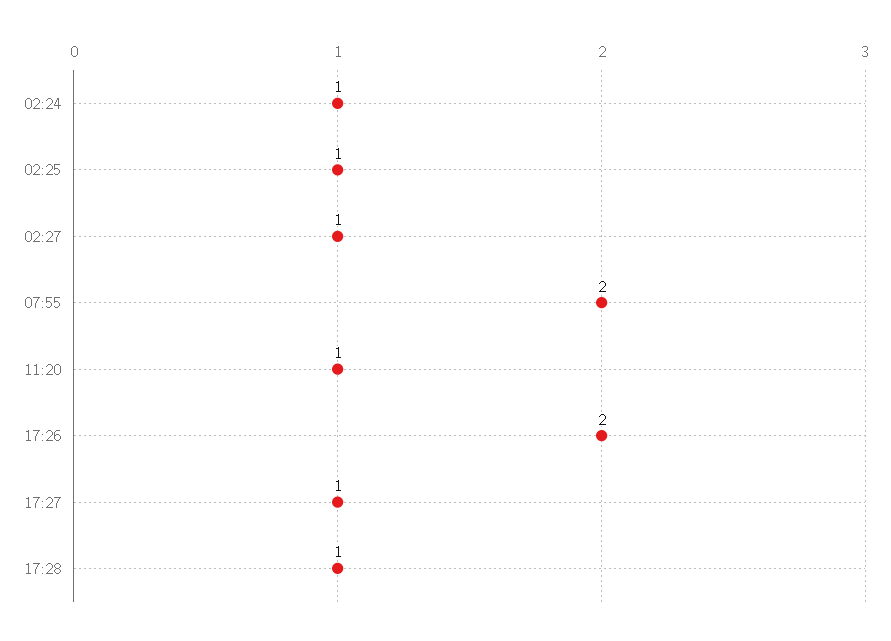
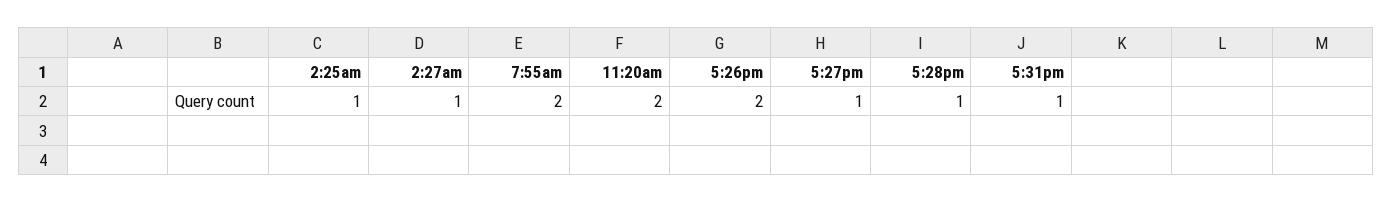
02:24: 1 -> none
11:20: 1 -> 2
5:31pm: none -> 1

